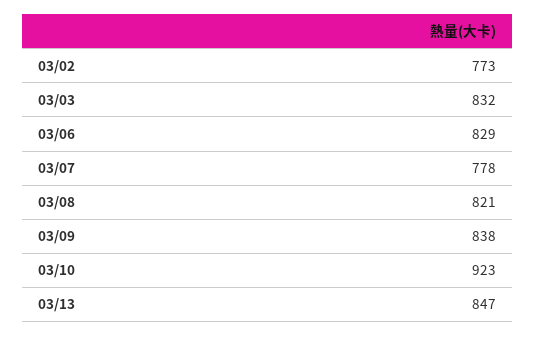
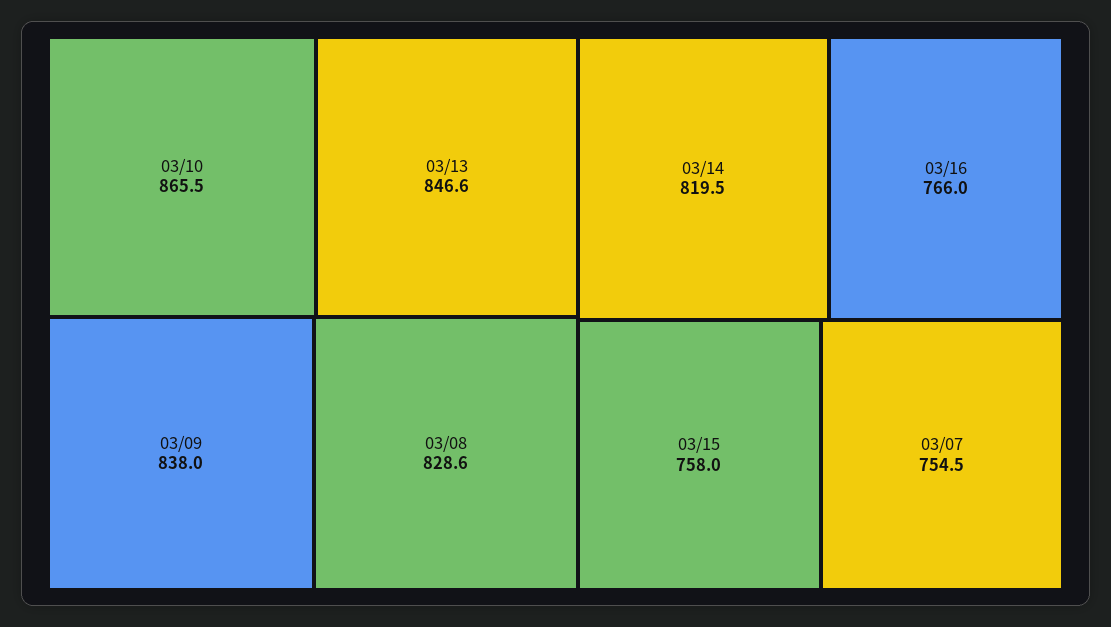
03/02: 773 -> none
03/03: 832 -> none
03/06: 829 -> none
03/07: 778 -> 754.5
03/08: 821 -> 828.6
03/10: 923 -> 865.5
03/14: none -> 819.5
03/16: none -> 766
03/15: none -> 758

